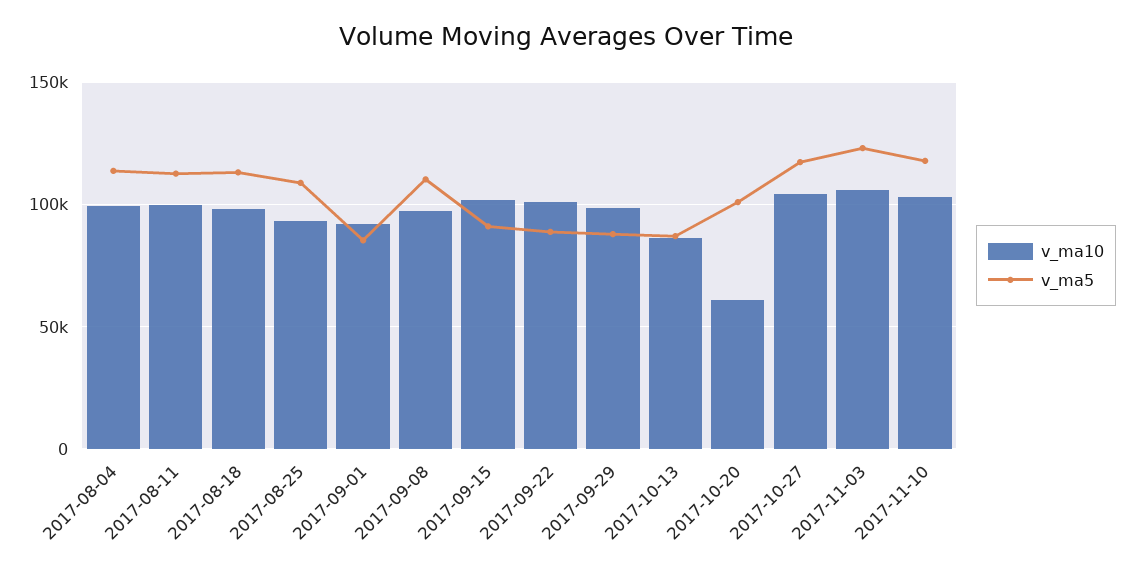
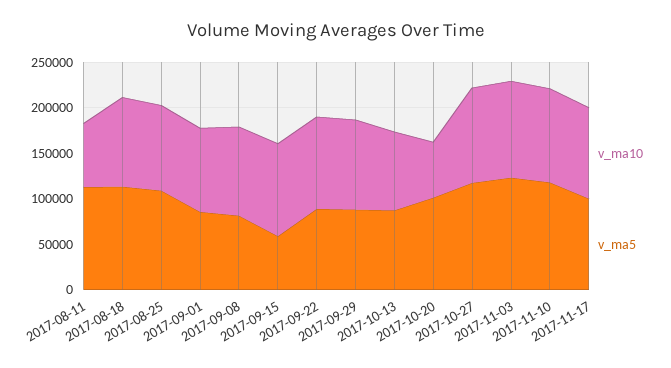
v_ma10, 2017-08-04: 100000 -> none
v_ma5, 2017-08-04: 115000 -> none
v_ma10, 2017-08-11: 100000 -> 70000
v_ma5, 2017-09-08: 110000 -> 80000
v_ma5, 2017-09-15: 90000 -> 60000
v_ma10, 2017-11-17: none -> 100000
v_ma5, 2017-11-17: none -> 100000

